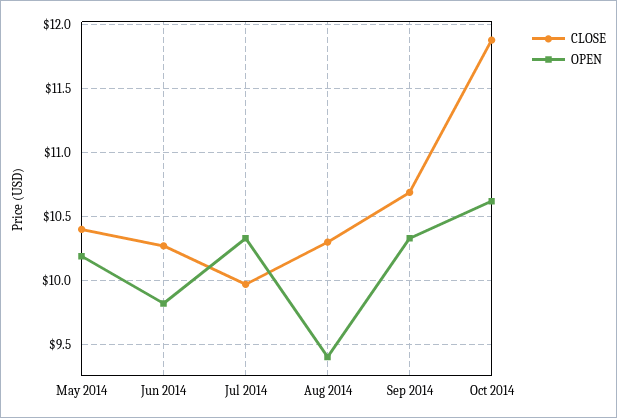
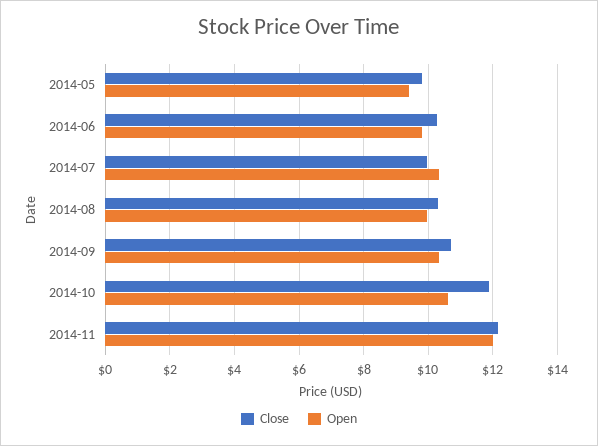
CLOSE, May 2014: 10.4 -> 9.8
OPEN, May 2014: 10.2 -> 9.4
OPEN, Aug 2014: 9.4 -> 10
CLOSE, 2014-11: none -> 12.2
OPEN, 2014-11: none -> 12

